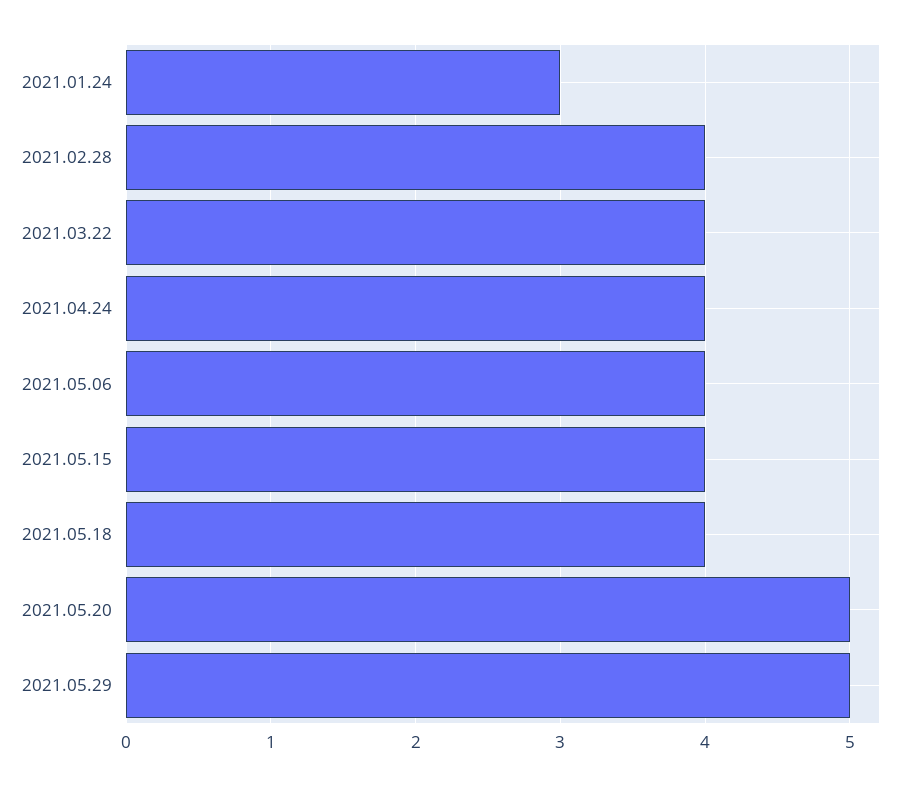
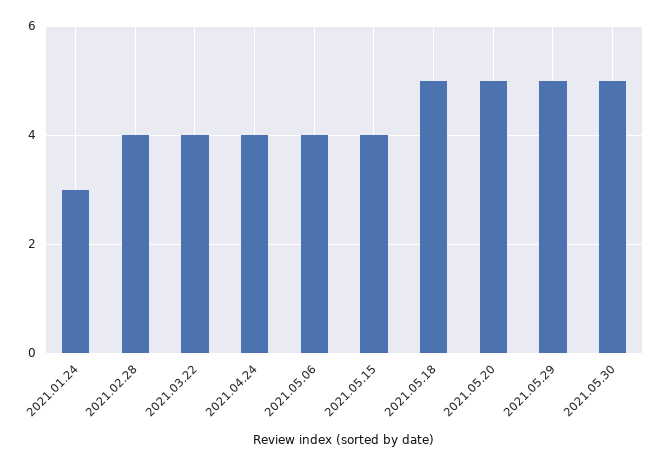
2021.05.18: 4 -> 5
2021.05.30: none -> 5

